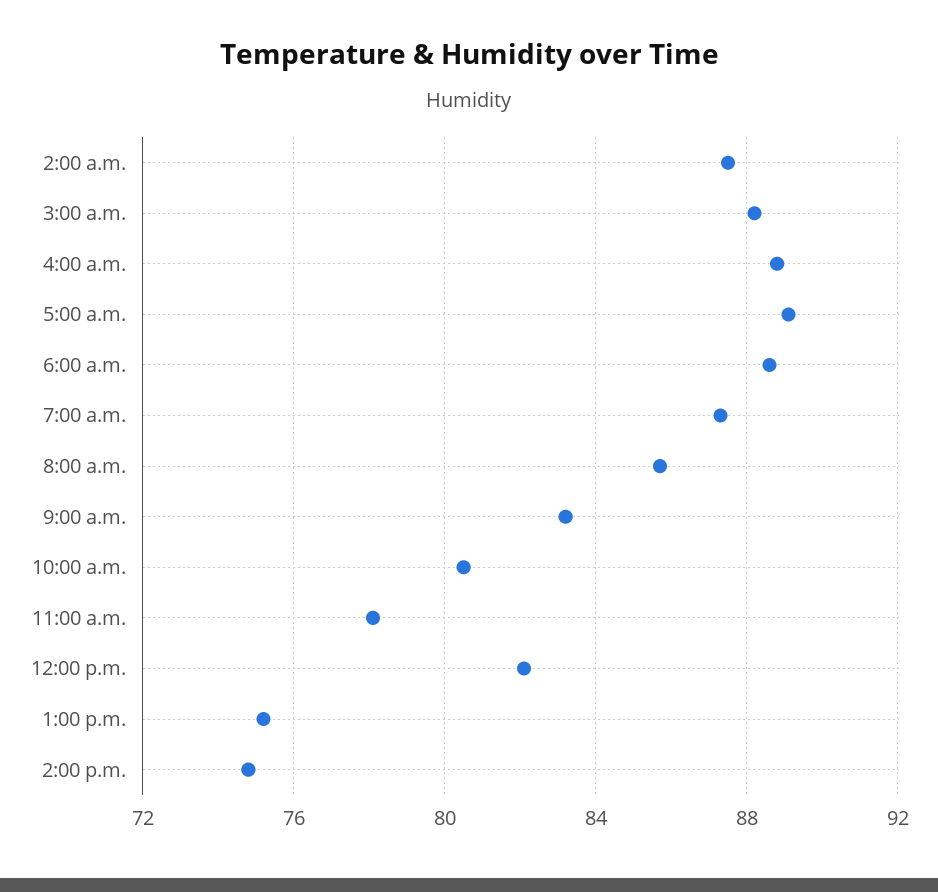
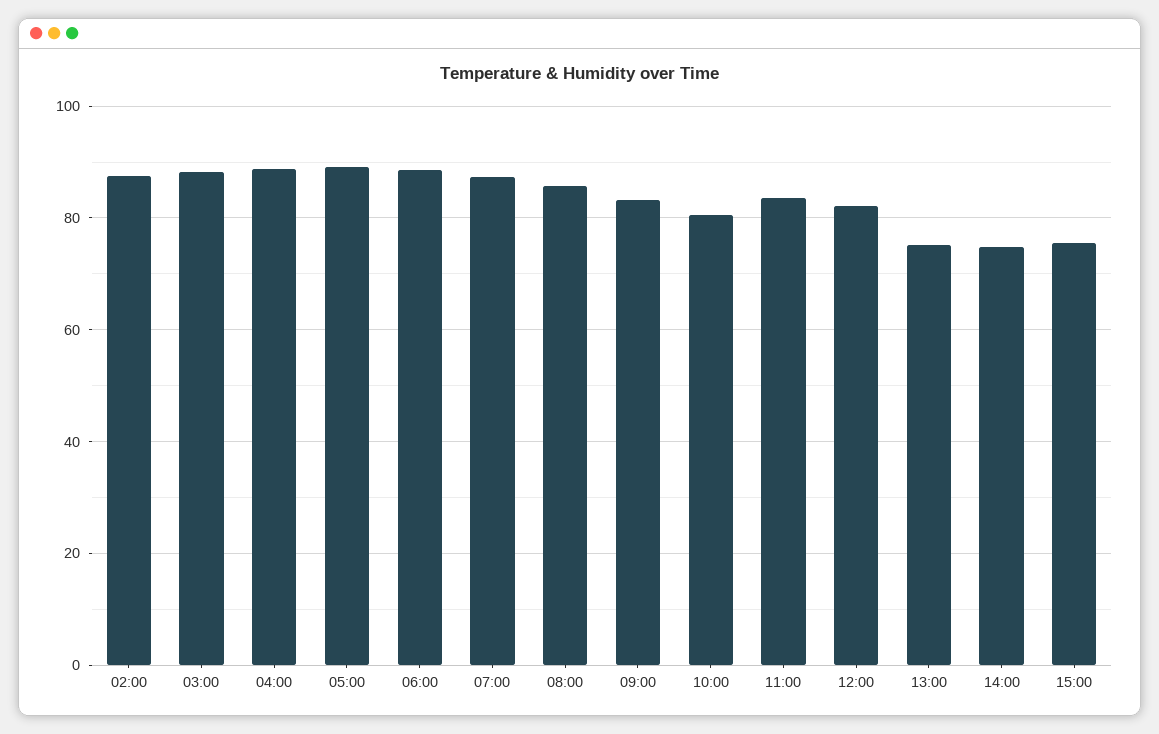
11:00 a.m.: 78 -> 84
15:00: none -> 76

